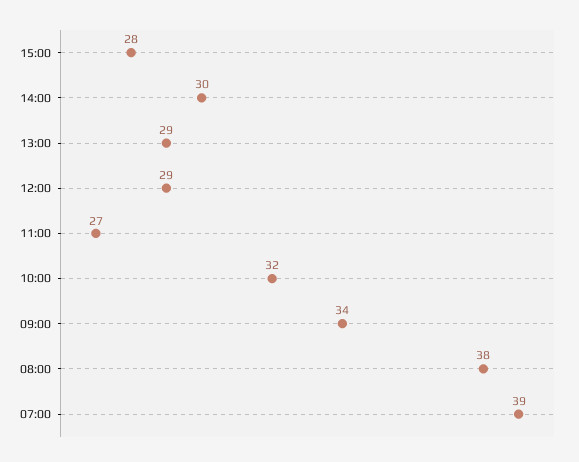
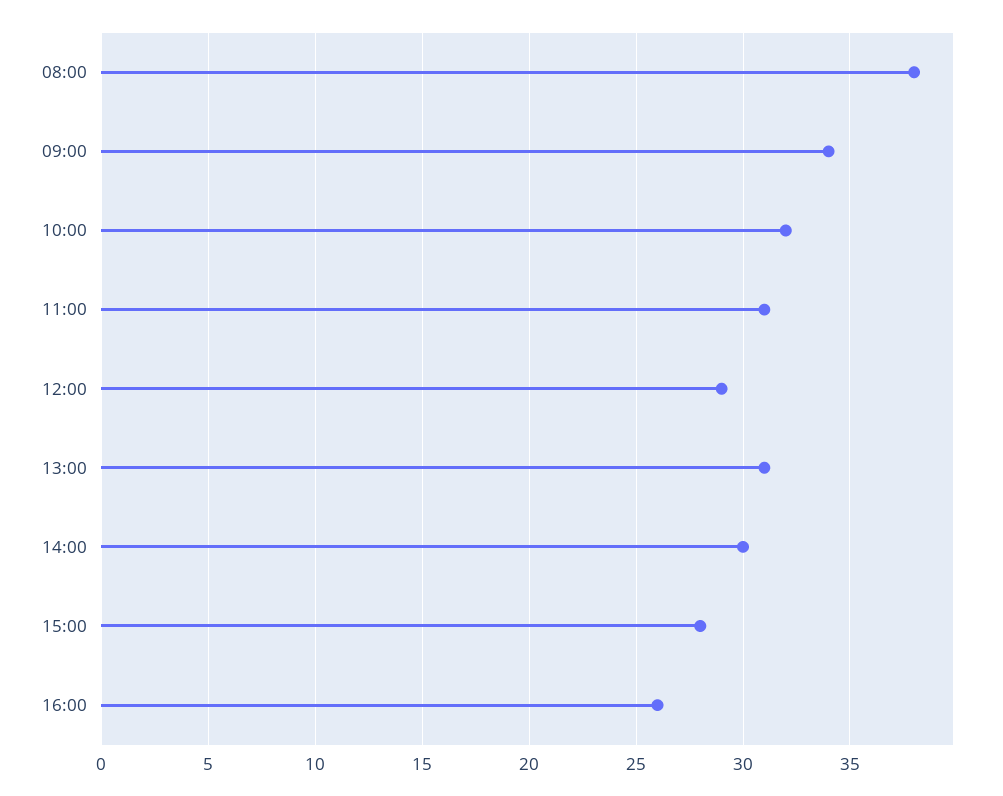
13:00: 29 -> 31
11:00: 27 -> 31
07:00: 39 -> none
16:00: none -> 26

